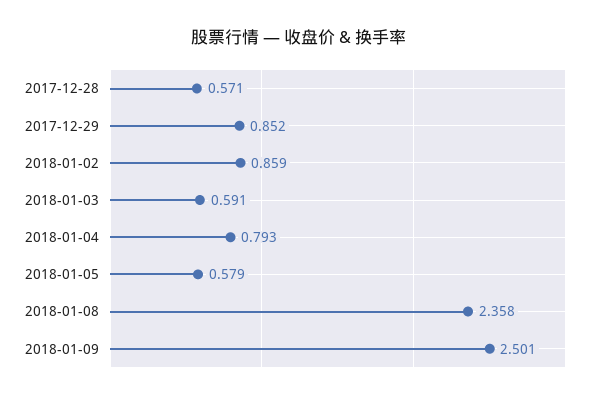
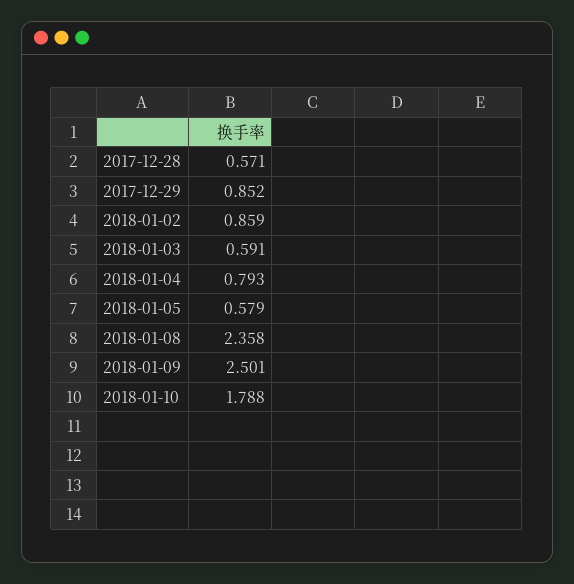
2018-01-10: none -> 1.788

